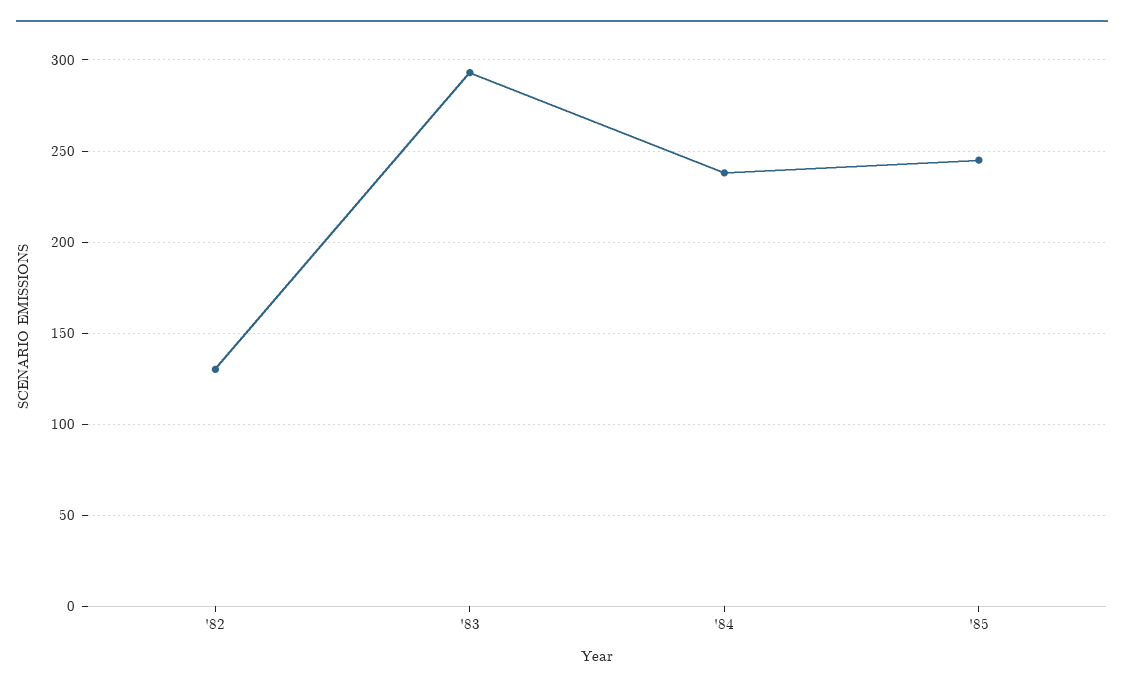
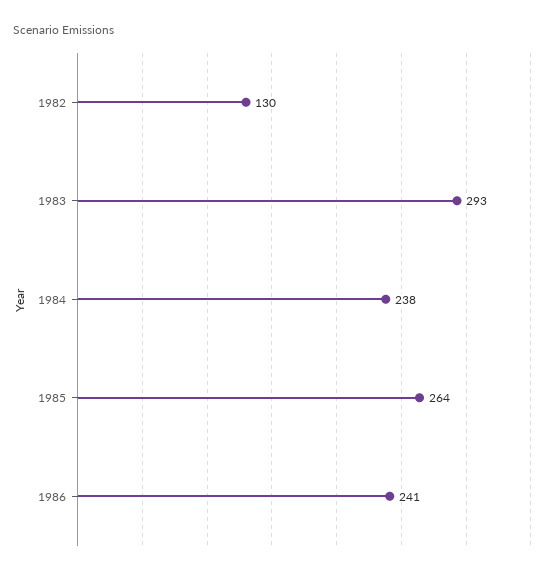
'85: 245 -> 264
1986: none -> 241

